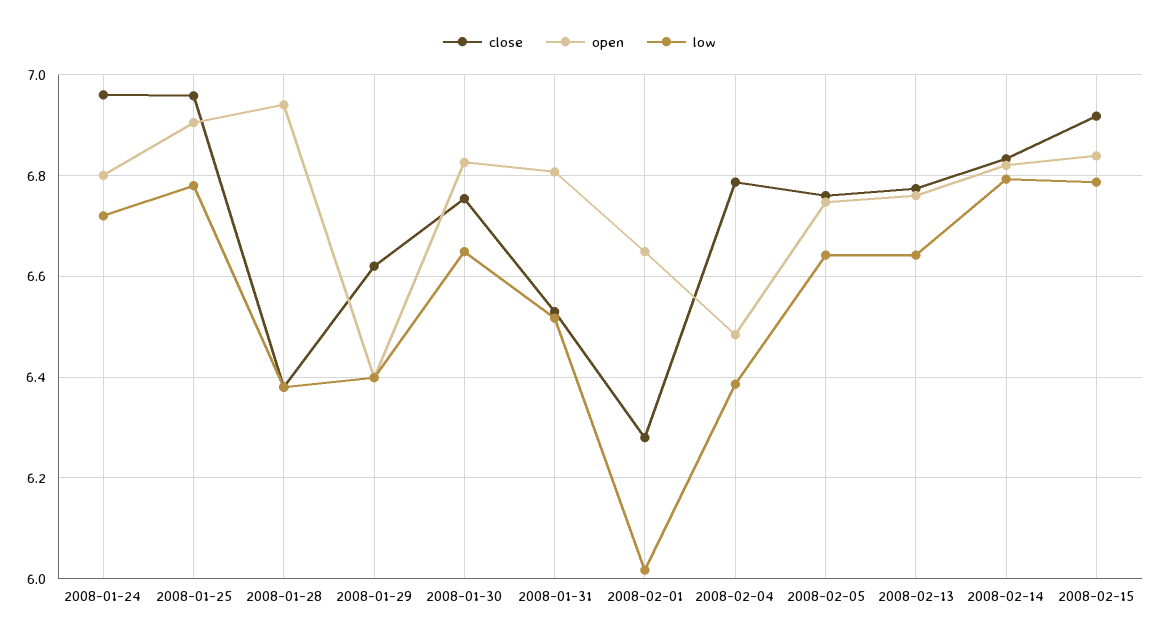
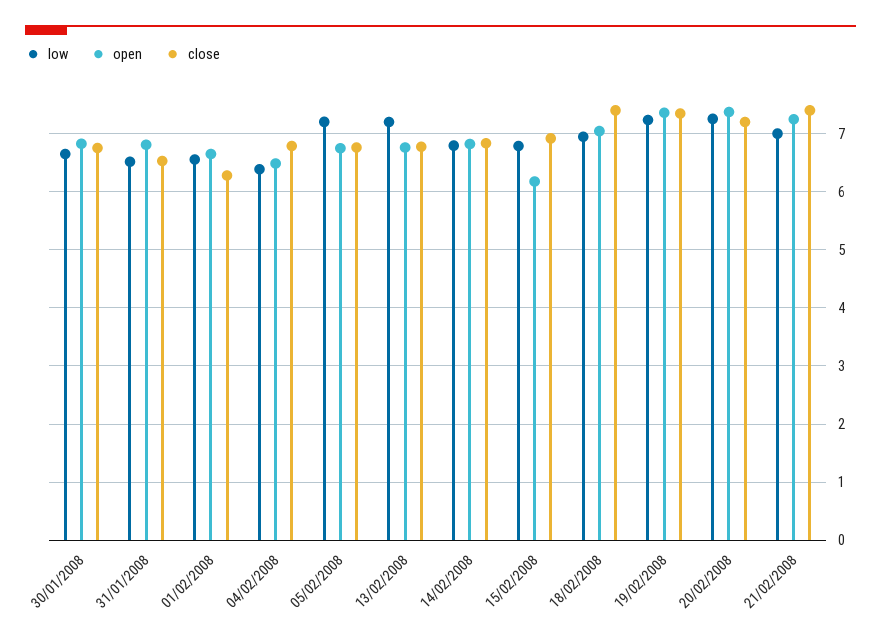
close, 2008-01-24: 6.96 -> none
open, 2008-01-24: 6.8 -> none
low, 2008-01-24: 6.72 -> none
close, 2008-01-25: 6.96 -> none
open, 2008-01-25: 6.9 -> none
low, 2008-01-25: 6.78 -> none
close, 2008-01-28: 6.38 -> none
open, 2008-01-28: 6.94 -> none
low, 2008-01-28: 6.38 -> none
close, 2008-01-29: 6.62 -> none
open, 2008-01-29: 6.4 -> none
low, 2008-01-29: 6.4 -> none
low, 2008-02-01: 6.02 -> 6.6
low, 2008-02-05: 6.64 -> 7.2
low, 2008-02-13: 6.64 -> 7.2
open, 2008-02-15: 6.84 -> 6.2
low, 18/02/2008: none -> 7
open, 18/02/2008: none -> 7
close, 18/02/2008: none -> 7.4
low, 19/02/2008: none -> 7.2
open, 19/02/2008: none -> 7.4
close, 19/02/2008: none -> 7.4
low, 20/02/2008: none -> 7.2
open, 20/02/2008: none -> 7.4
close, 20/02/2008: none -> 7.2
low, 21/02/2008: none -> 7
open, 21/02/2008: none -> 7.2
close, 21/02/2008: none -> 7.4

